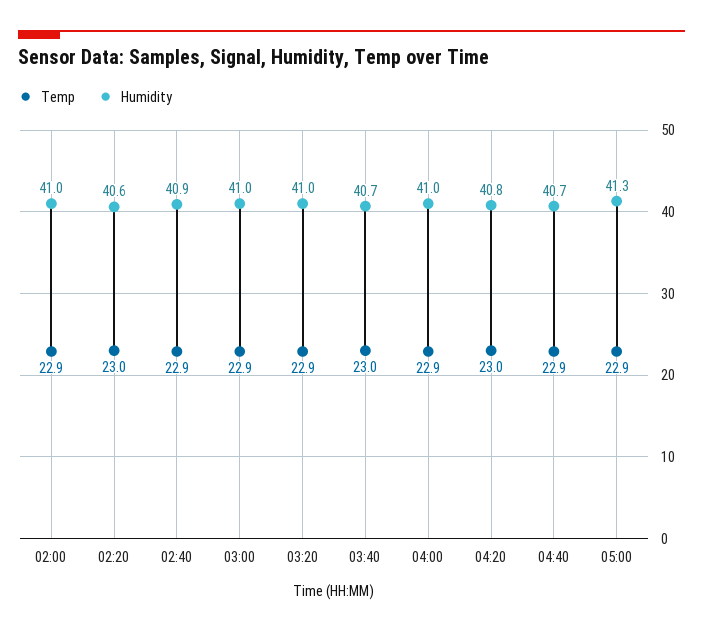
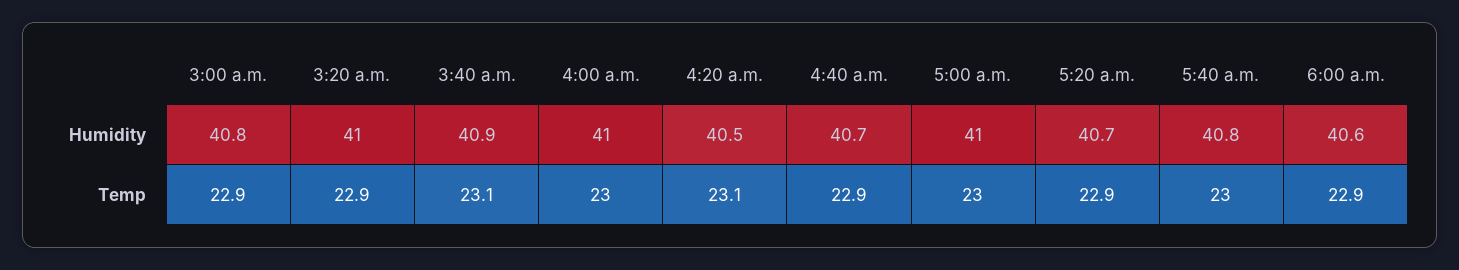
Temp, 02:00: 22.9 -> none
Humidity, 02:00: 41 -> none
Temp, 02:20: 23 -> none
Humidity, 02:20: 40.6 -> none
Temp, 02:40: 22.9 -> none
Humidity, 02:40: 40.9 -> none
Humidity, 03:00: 41 -> 40.8
Temp, 03:40: 23 -> 23.1
Humidity, 03:40: 40.7 -> 40.9
Temp, 04:00: 22.9 -> 23
Temp, 04:20: 23 -> 23.1
Humidity, 04:20: 40.8 -> 40.5
Temp, 05:00: 22.9 -> 23
Humidity, 05:00: 41.3 -> 41
Humidity, 5:20 a.m.: none -> 40.7
Humidity, 5:40 a.m.: none -> 40.8
Humidity, 6:00 a.m.: none -> 40.6
Temp, 5:20 a.m.: none -> 22.9
Temp, 5:40 a.m.: none -> 23
Temp, 6:00 a.m.: none -> 22.9

